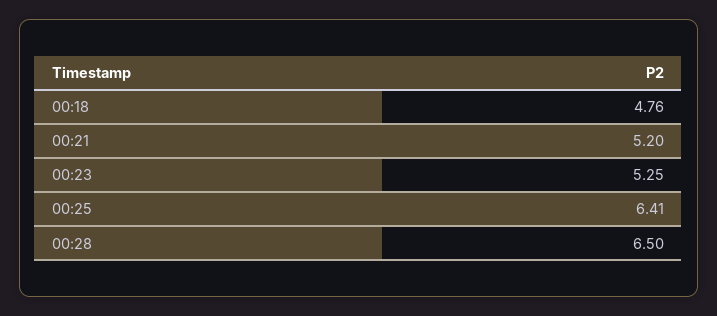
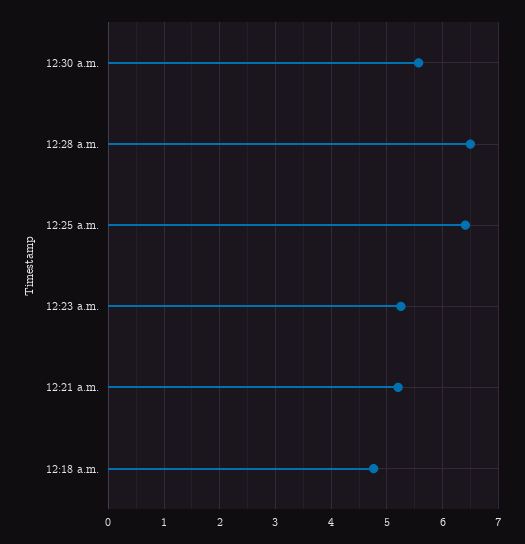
12:30 a.m.: none -> 5.6

